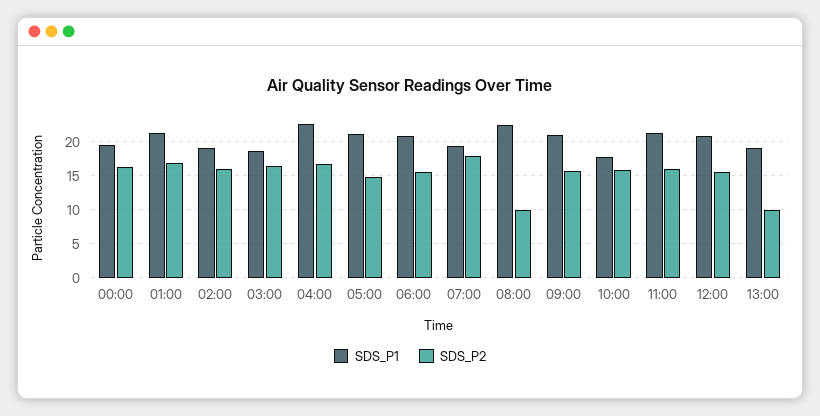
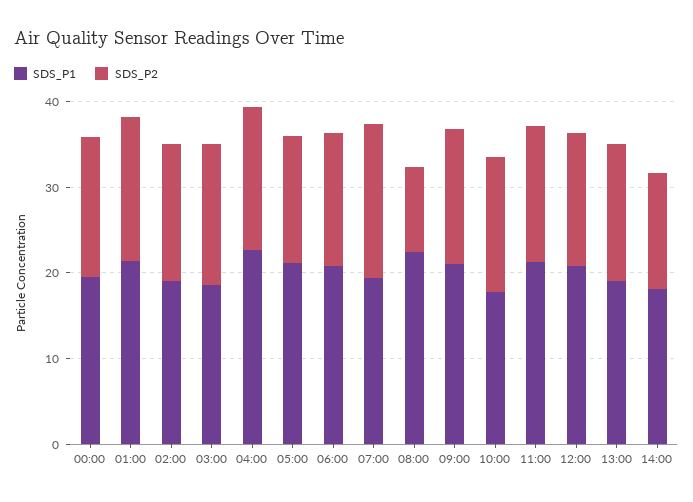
SDS_P2, 13:00: 10 -> 16
SDS_P1, 14:00: none -> 18
SDS_P2, 14:00: none -> 14

